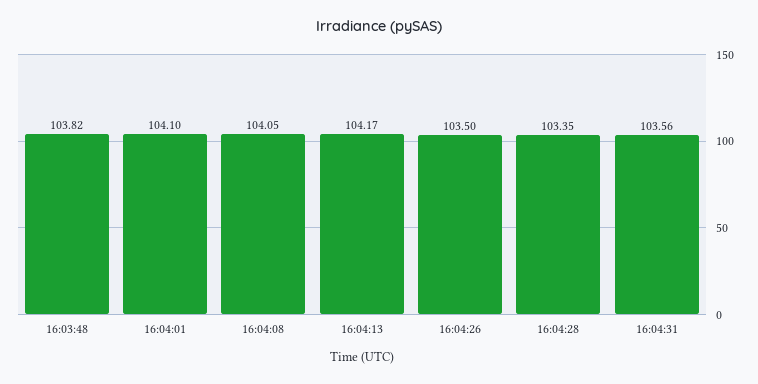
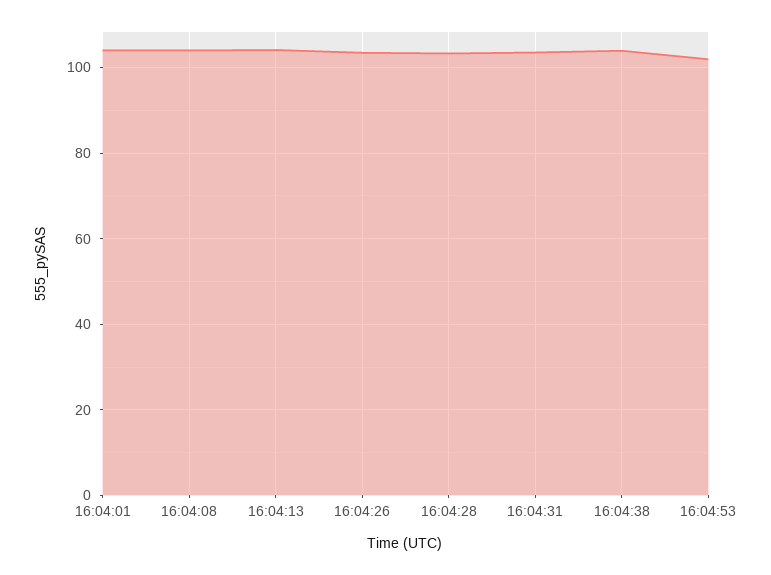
16:03:48: 103.82 -> none
16:04:38: none -> 104
16:04:53: none -> 102

